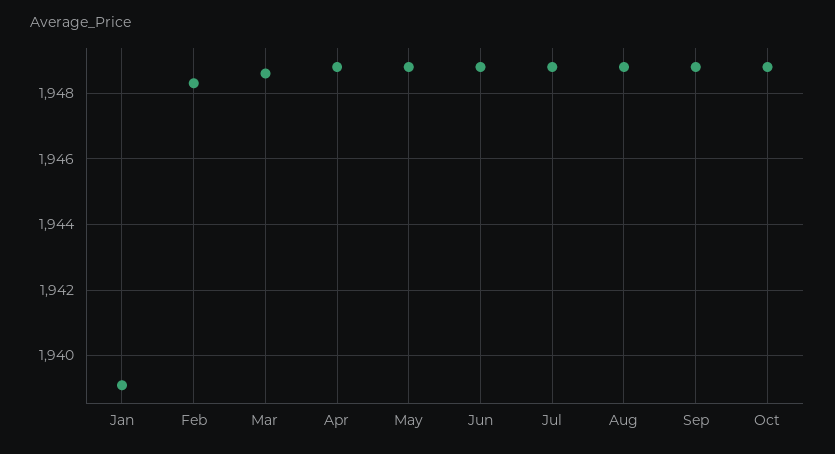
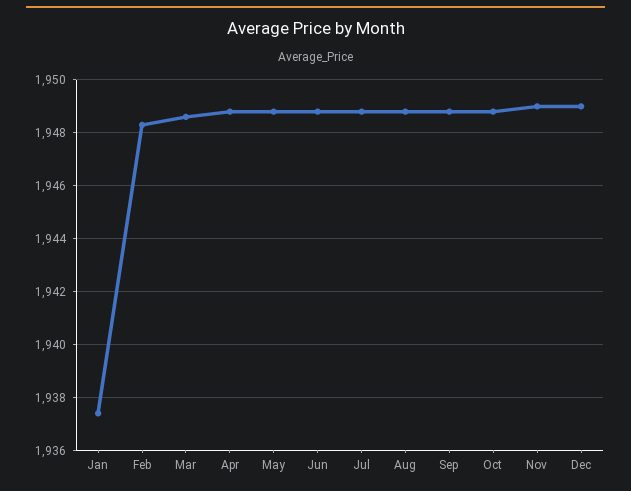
Jan: 1939 -> 1937.5
Nov: none -> 1949
Dec: none -> 1949

